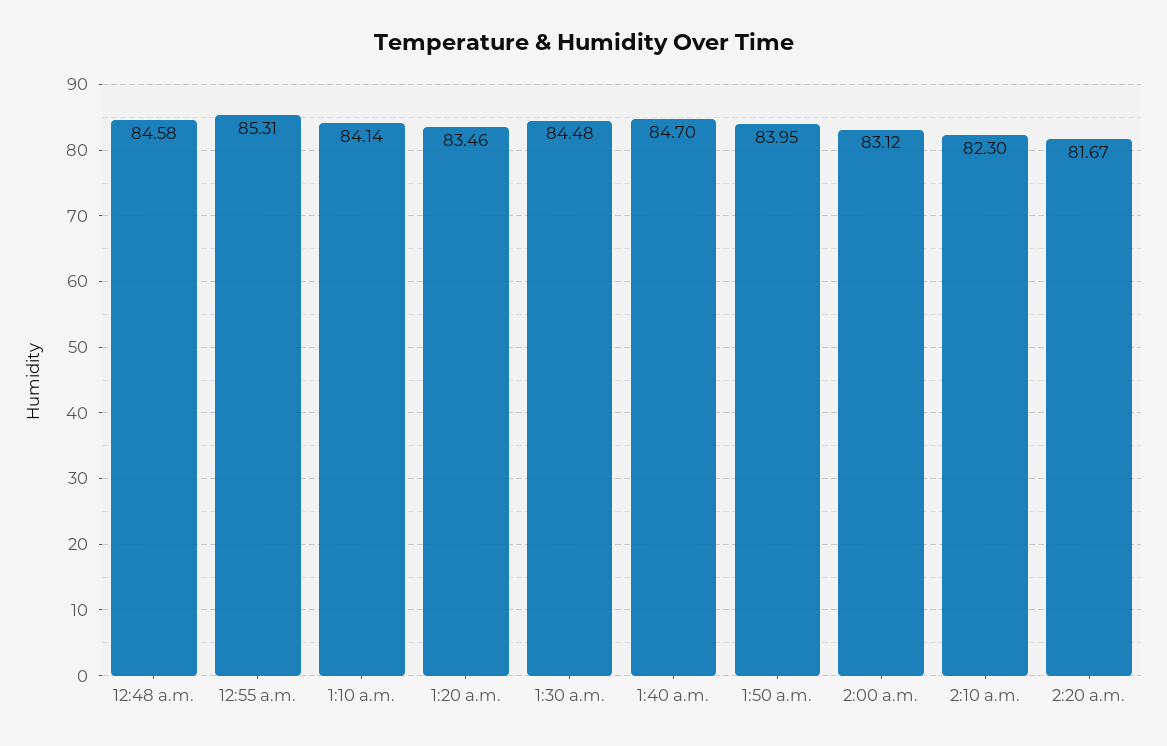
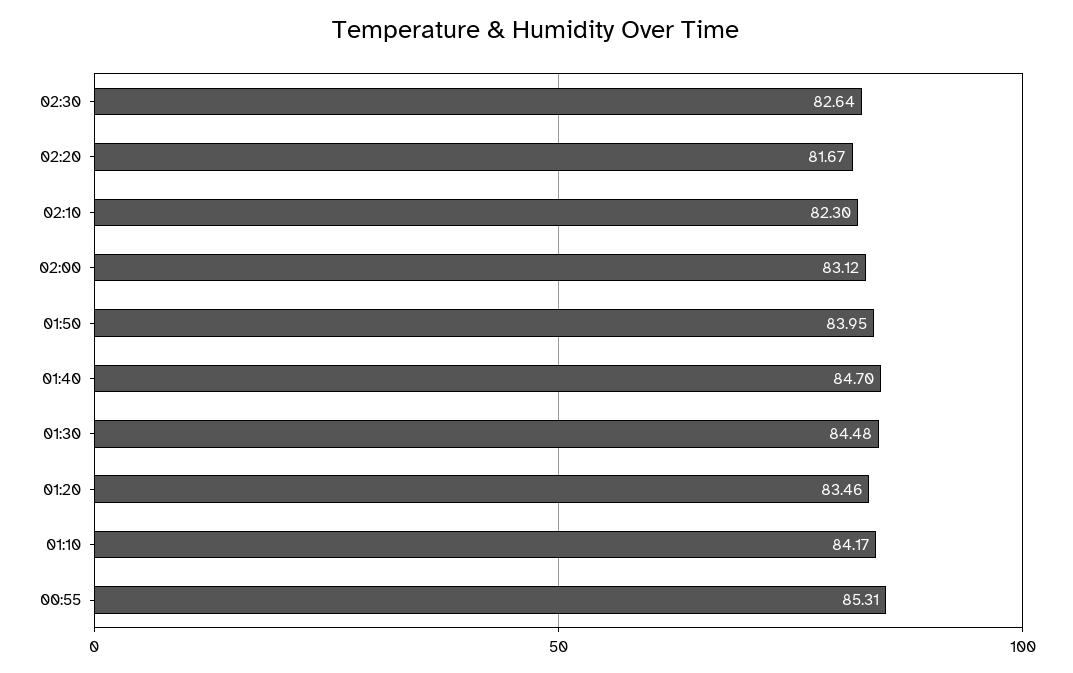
12:48 a.m.: 84.58 -> none
1:10 a.m.: 84.14 -> 84.17
02:30: none -> 82.64

